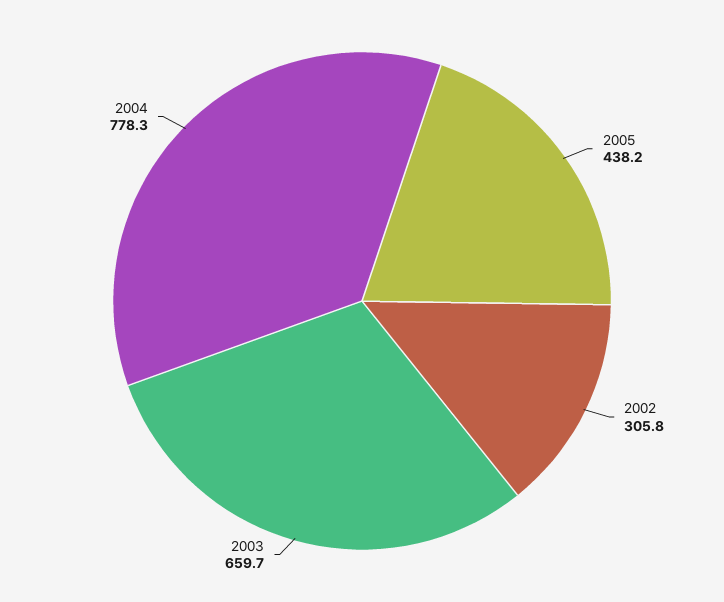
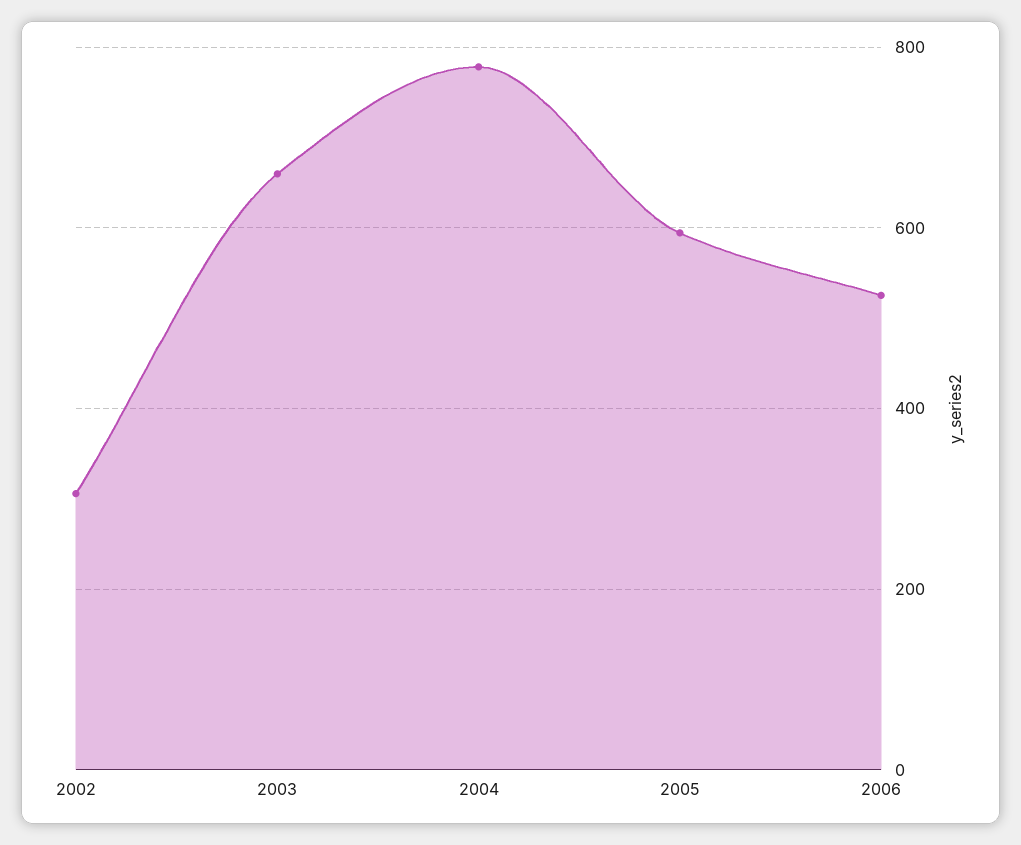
2005: 438.2 -> 600
2006: none -> 520

